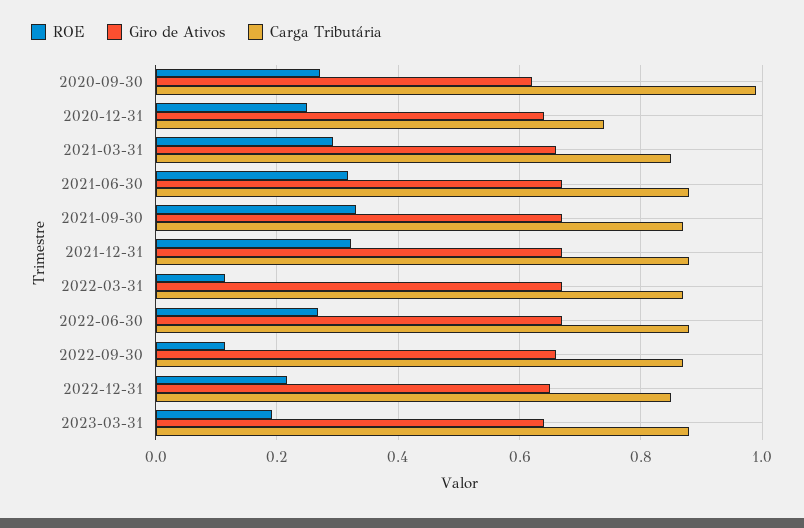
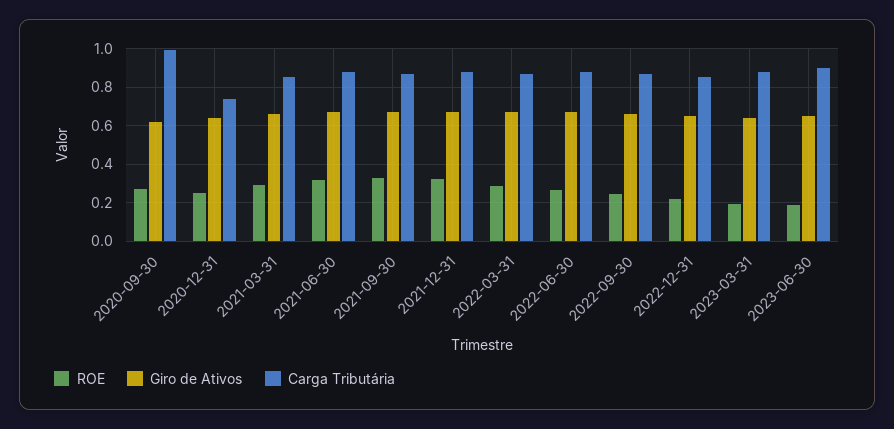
ROE, 2022-03-31: 0.12 -> 0.3
ROE, 2022-09-30: 0.12 -> 0.25
ROE, 2023-06-30: none -> 0.2
Giro de Ativos, 2023-06-30: none -> 0.65
Carga Tributária, 2023-06-30: none -> 0.9

